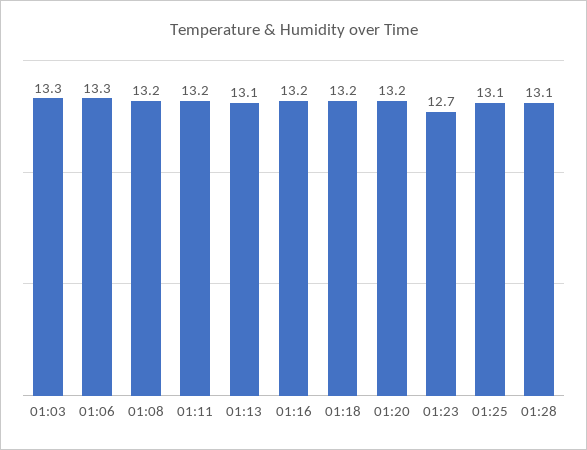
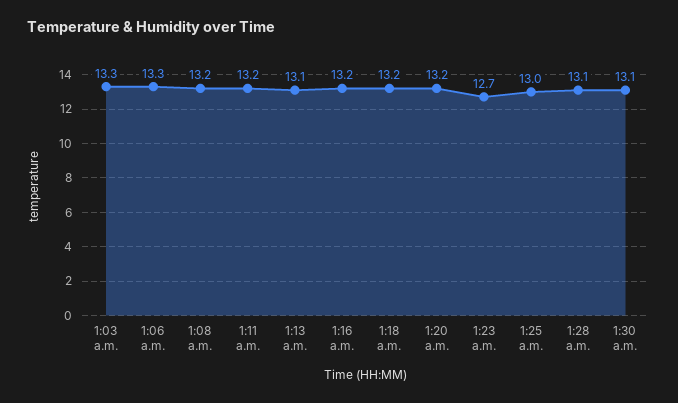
01:25: 13.1 -> 13
1:30 a.m.: none -> 13.1

